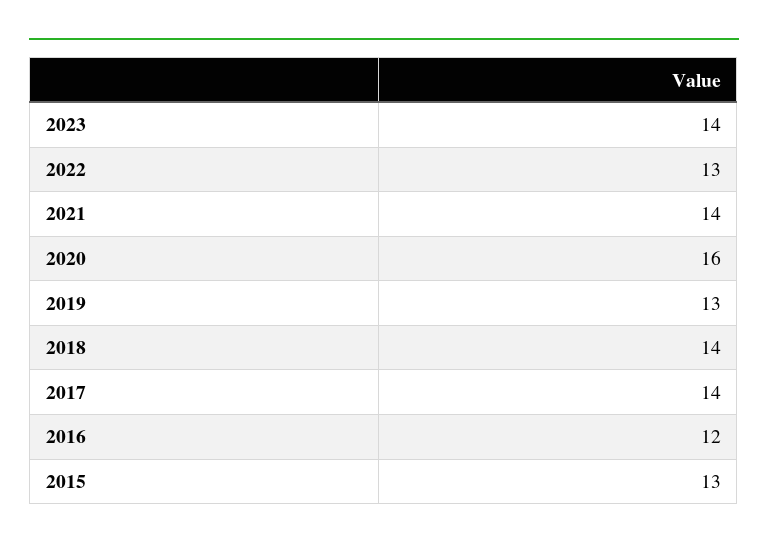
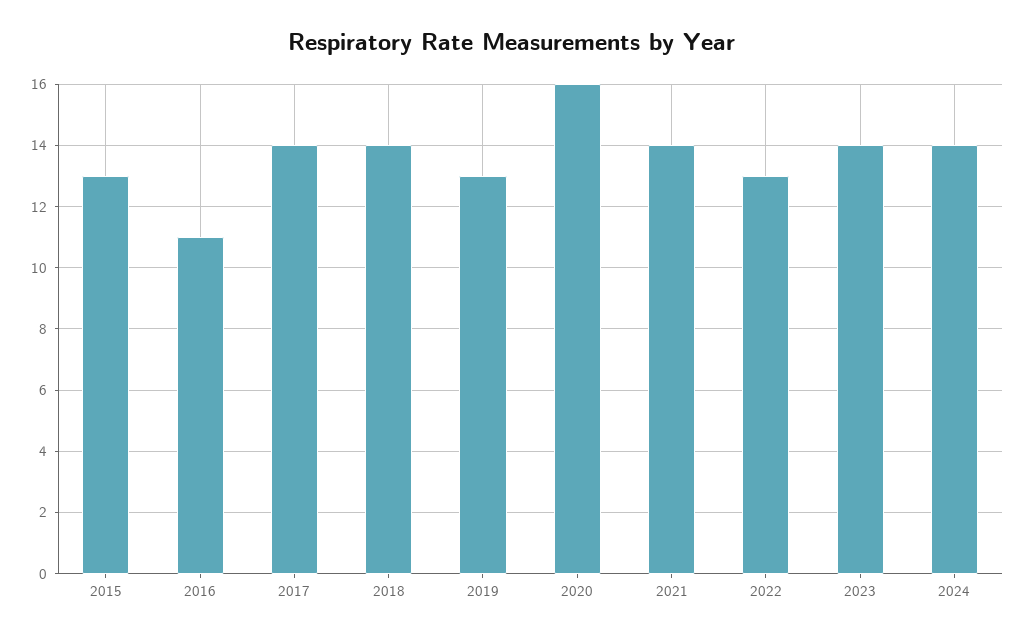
2016: 12 -> 11
2024: none -> 14

